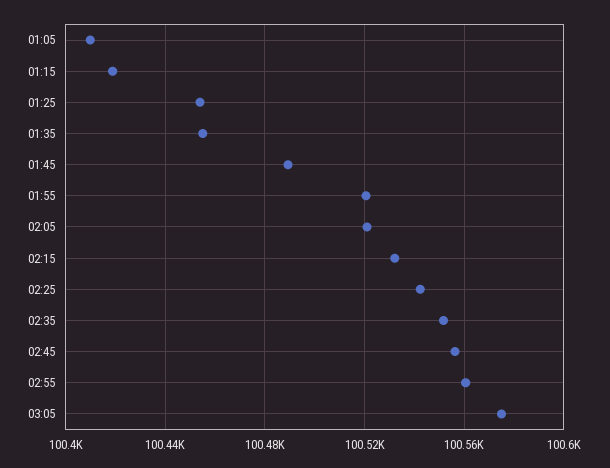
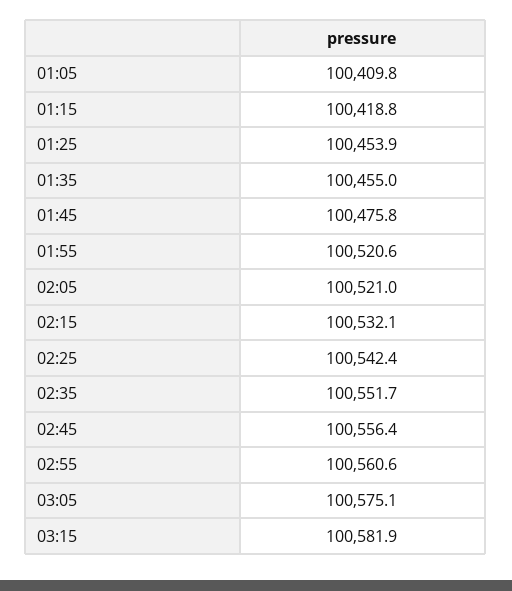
01:45: 100490 -> 100475.8
03:15: none -> 100581.9

